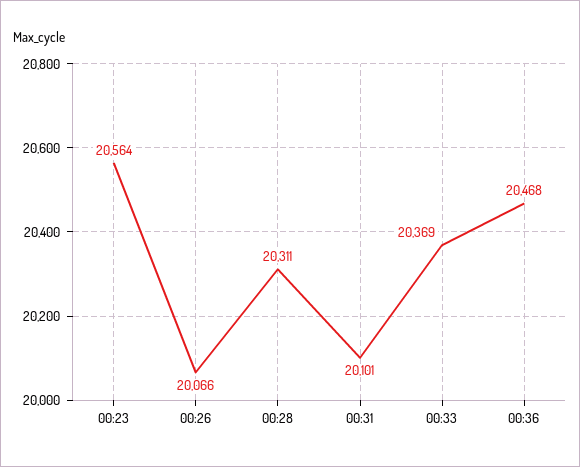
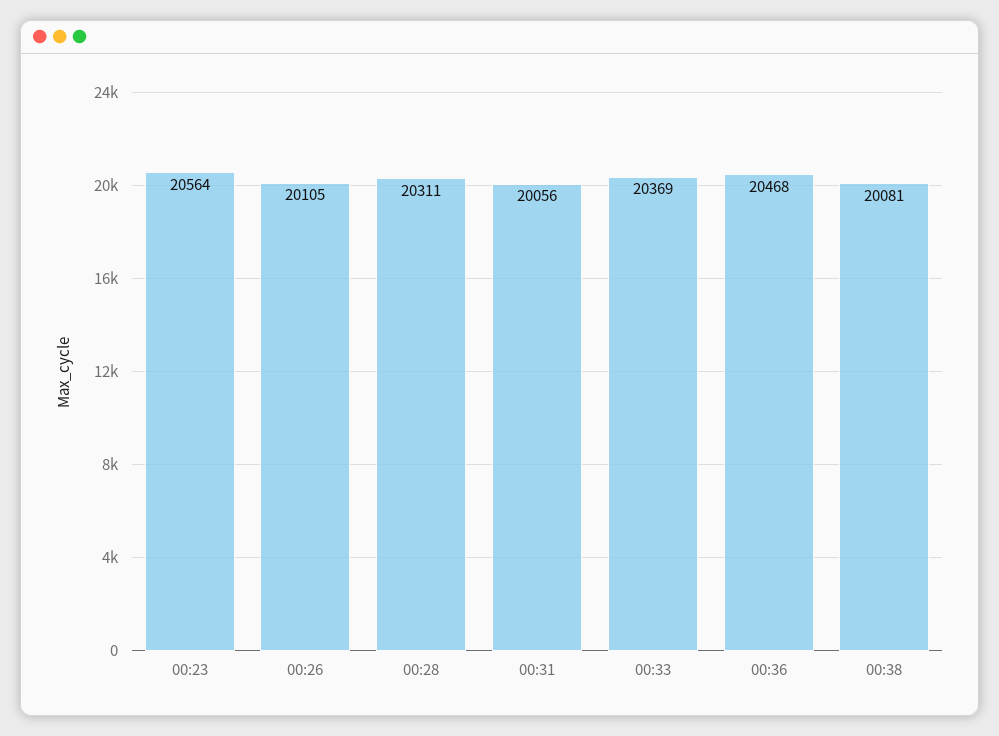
00:26: 20066 -> 20105
00:31: 20101 -> 20056
00:38: none -> 20081

